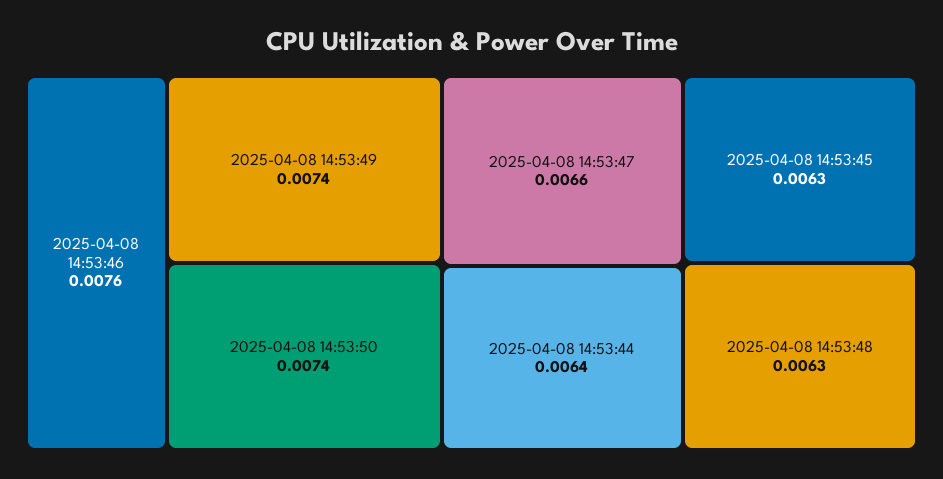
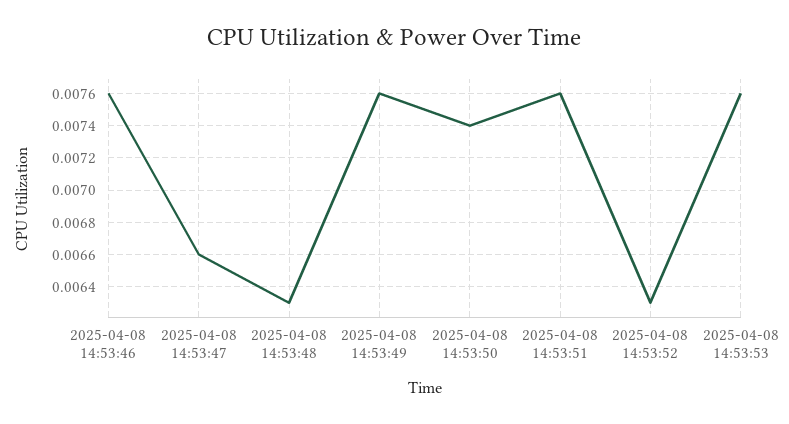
2025-04-08 14:53:49: 0.0074 -> 0.0076
2025-04-08 14:53:44: 0.0064 -> none
2025-04-08 14:53:45: 0.0063 -> none
2025-04-08 14:53:51: none -> 0.0076
2025-04-08 14:53:52: none -> 0.0063
2025-04-08 14:53:53: none -> 0.0076

